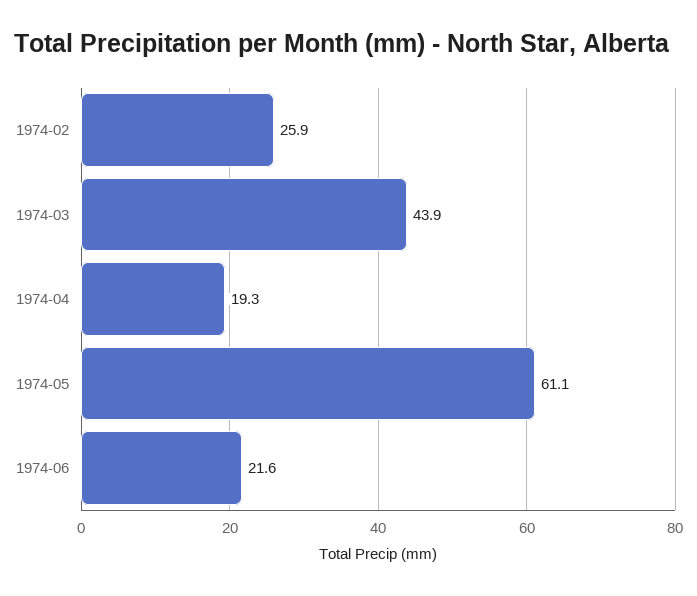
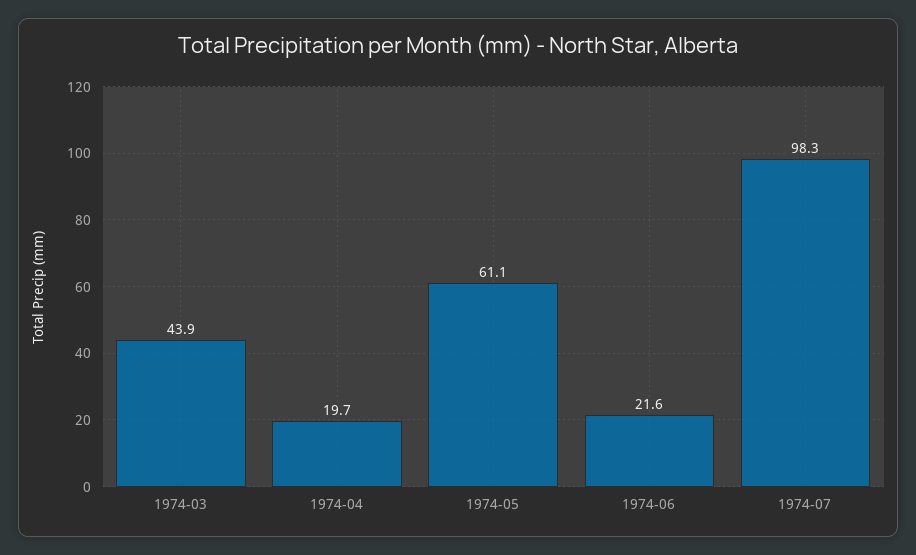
1974-02: 25.9 -> none
1974-04: 19.3 -> 19.7
1974-07: none -> 98.3

